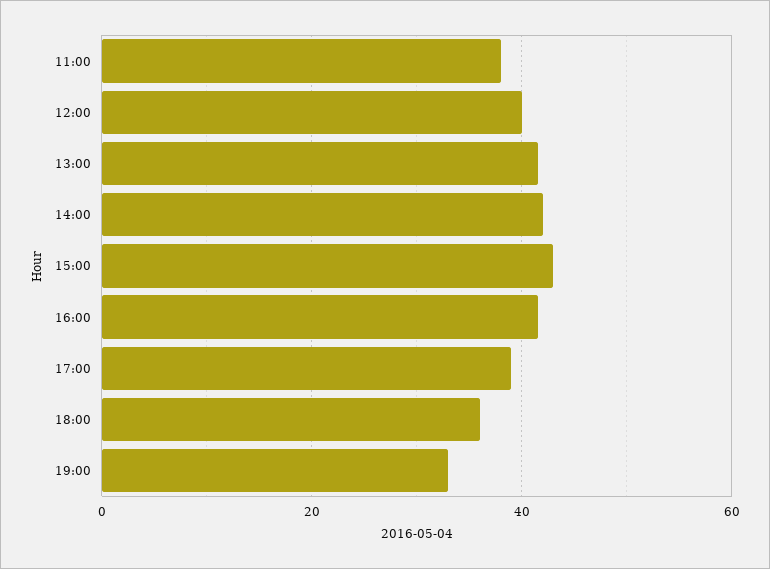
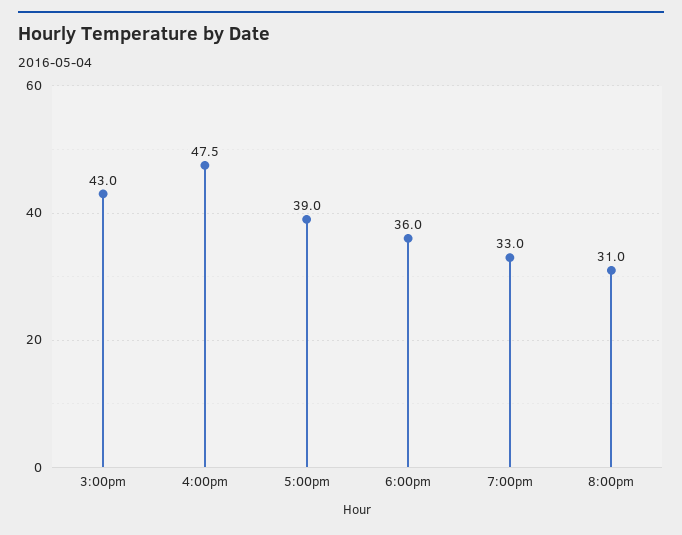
11:00: 38 -> none
12:00: 40 -> none
13:00: 42 -> none
14:00: 42 -> none
16:00: 42 -> 47.5
8:00pm: none -> 31

